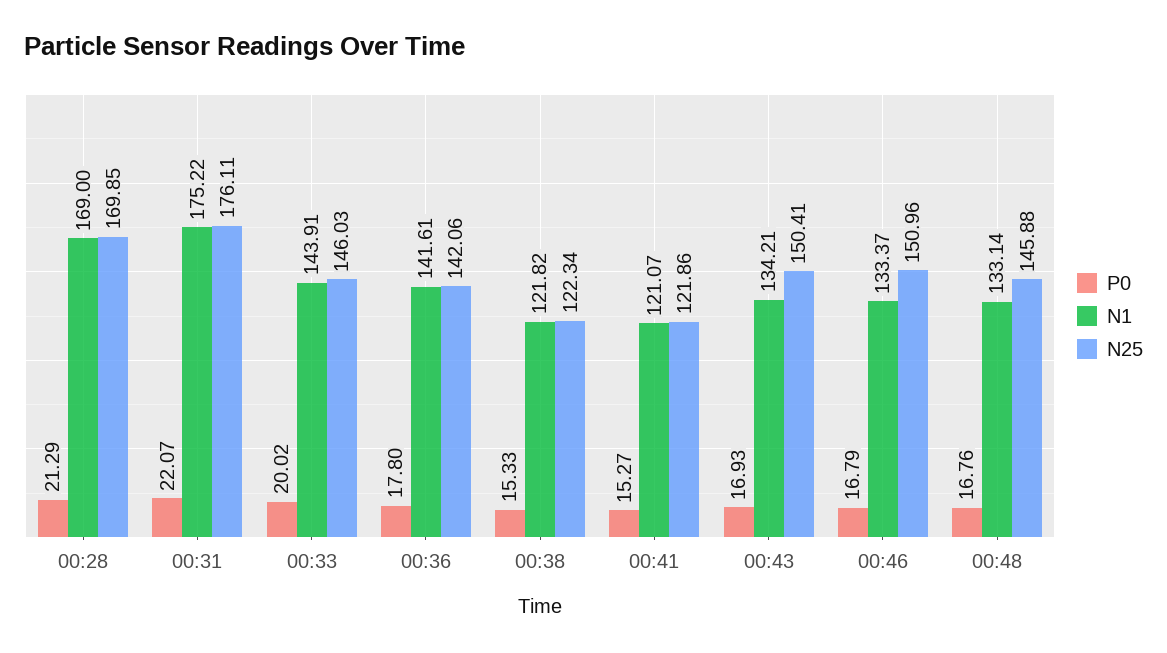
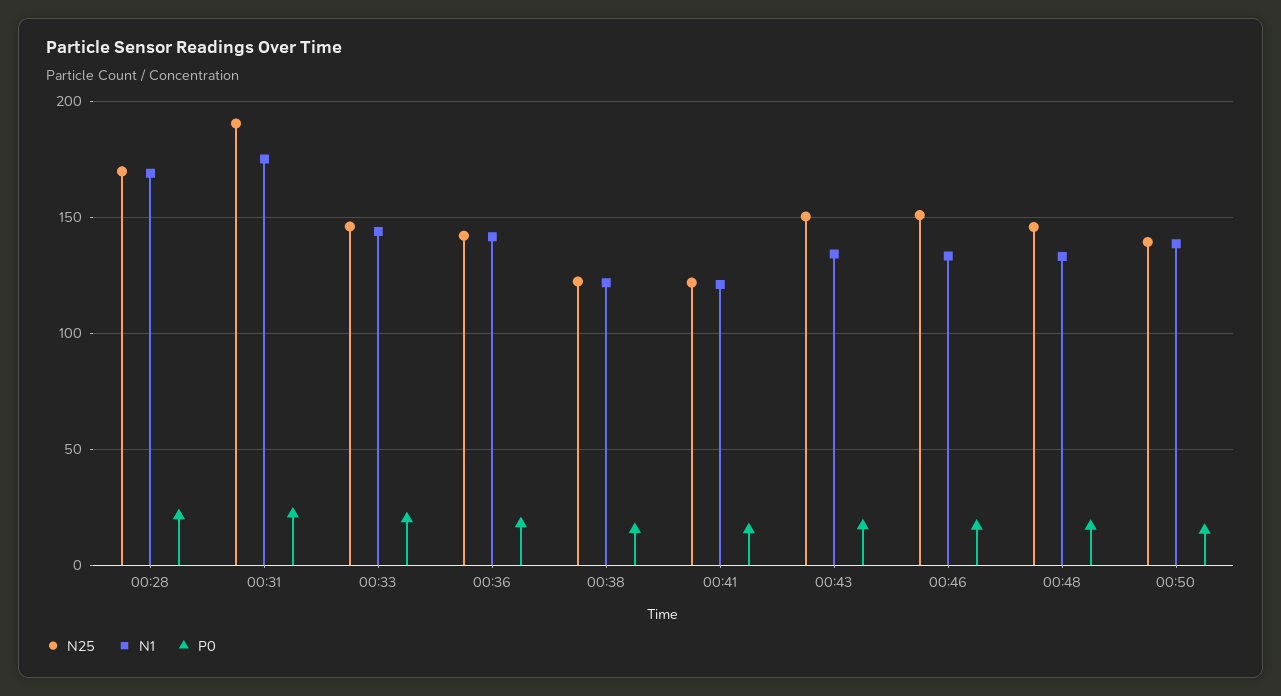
N25, 00:31: 176.11 -> 190
N25, 00:50: none -> 140
N1, 00:50: none -> 140
P0, 00:50: none -> 15

